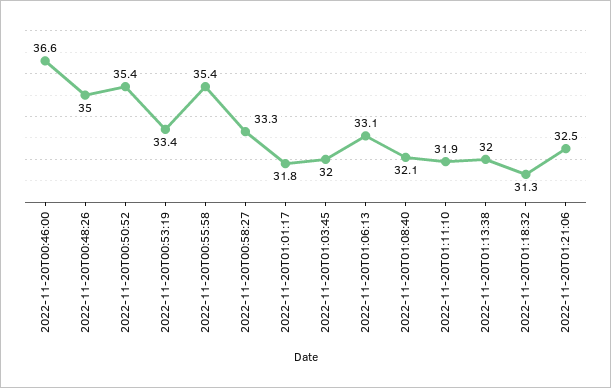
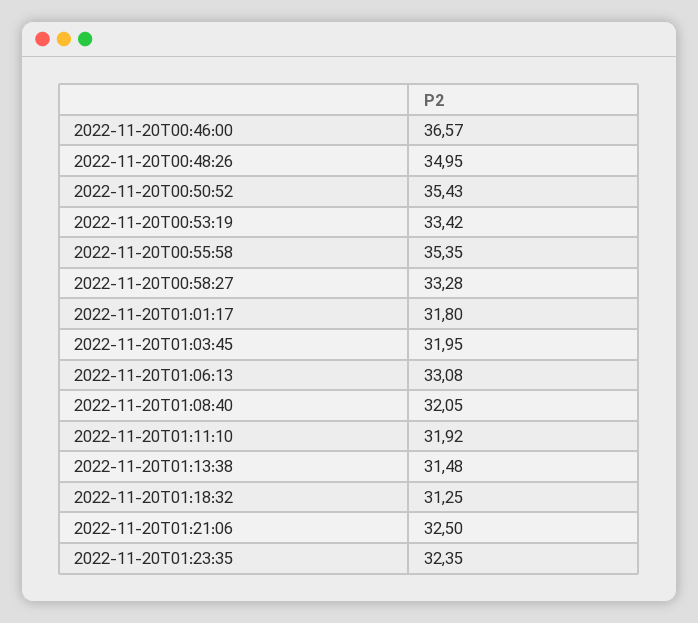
2022-11-20T01:13:38: 32 -> 31.48
2022-11-20T01:23:35: none -> 32.35

